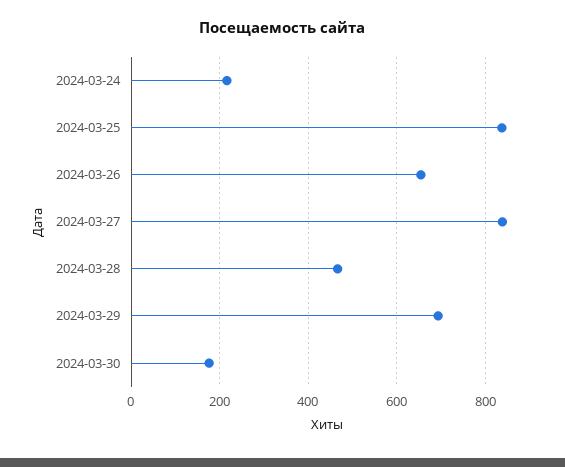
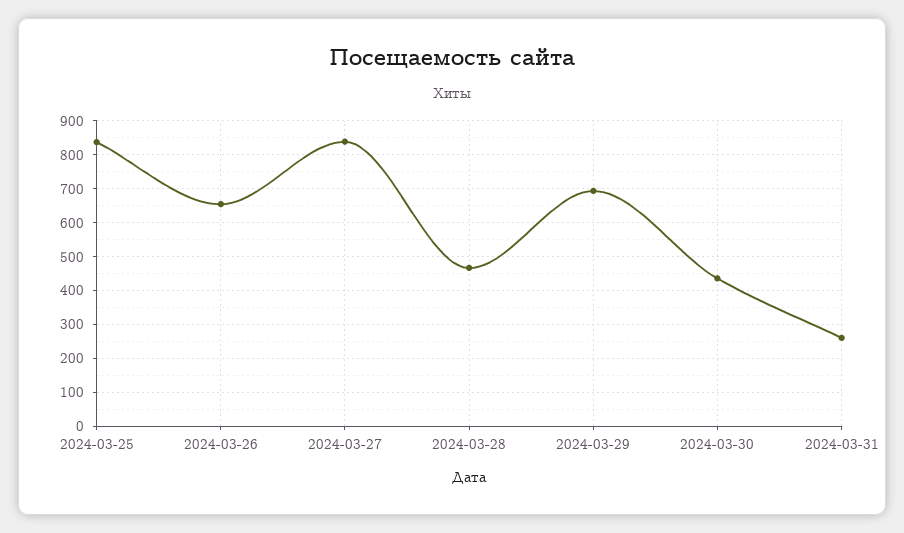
2024-03-24: 220 -> none
2024-03-30: 180 -> 440
2024-03-31: none -> 260

